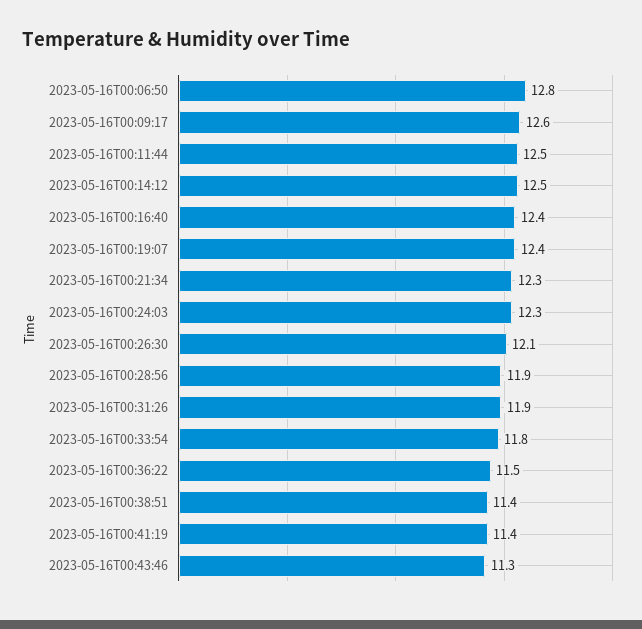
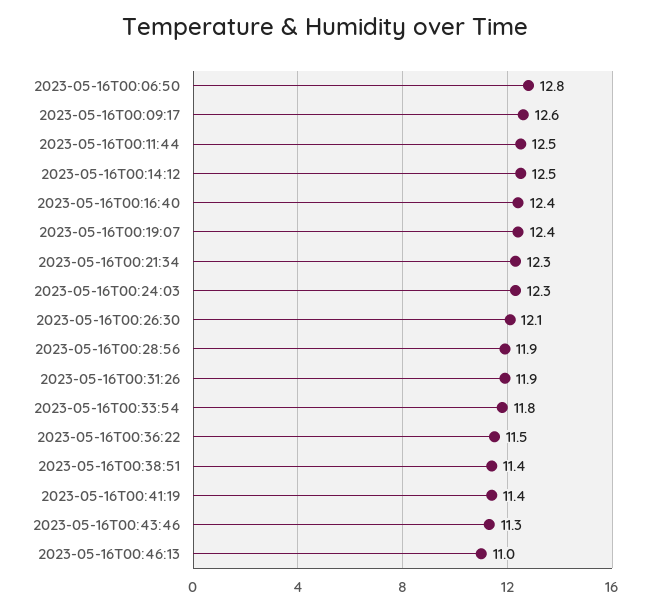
2023-05-16T00:46:13: none -> 11

